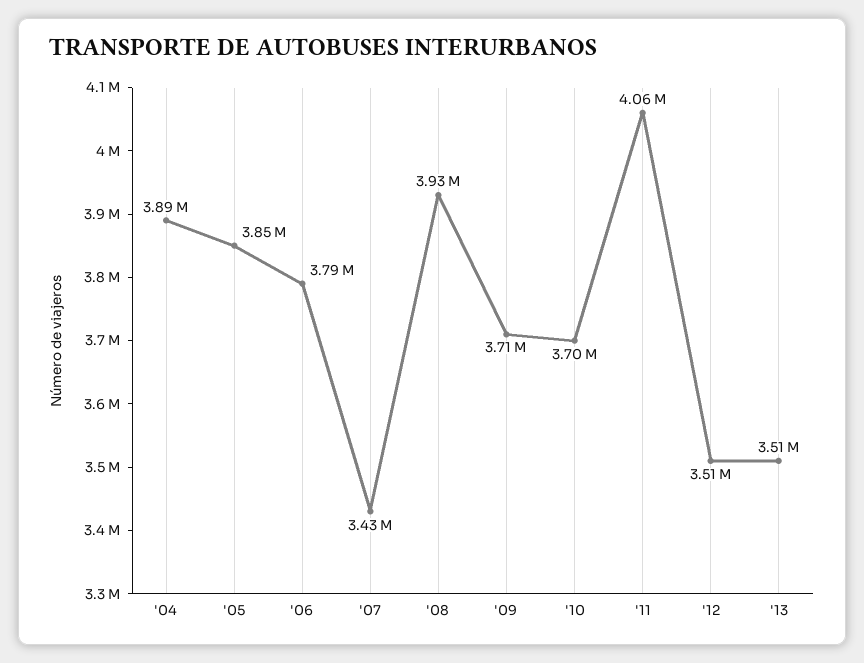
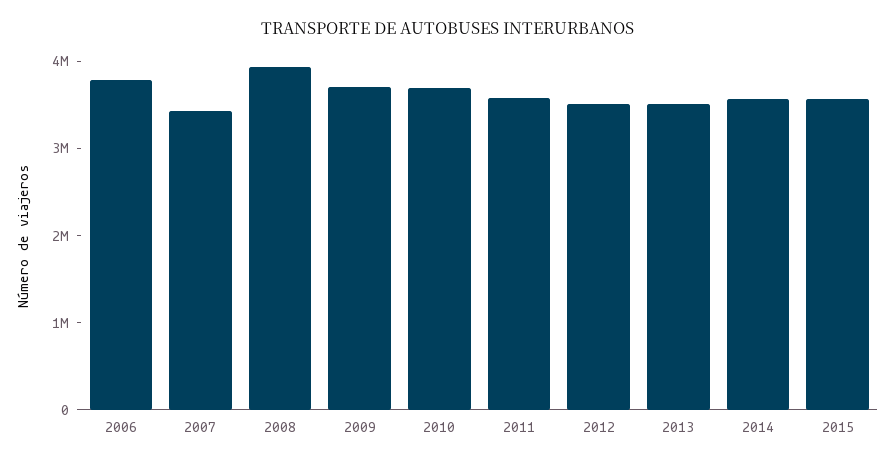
'04: 3890000 -> none
'05: 3850000 -> none
'11: 4060000 -> 3600000
2014: none -> 3600000
2015: none -> 3600000

